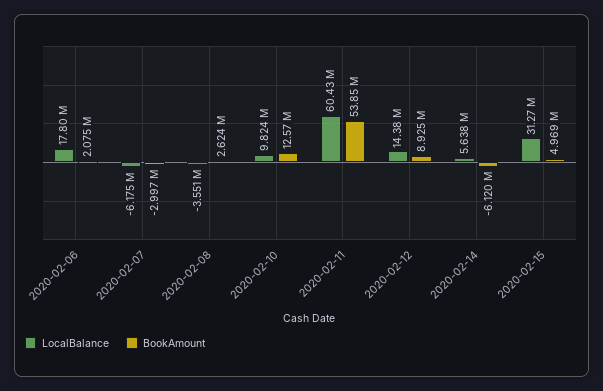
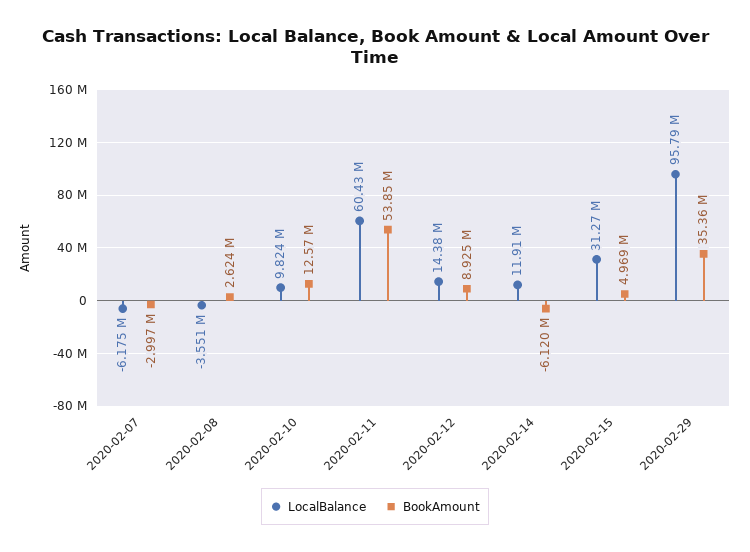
LocalBalance, 2020-02-06: 17800000 -> none
BookAmount, 2020-02-06: 2075000 -> none
LocalBalance, 2020-02-14: 5638000 -> 11910000
LocalBalance, 2020-02-29: none -> 95790000
BookAmount, 2020-02-29: none -> 35360000

